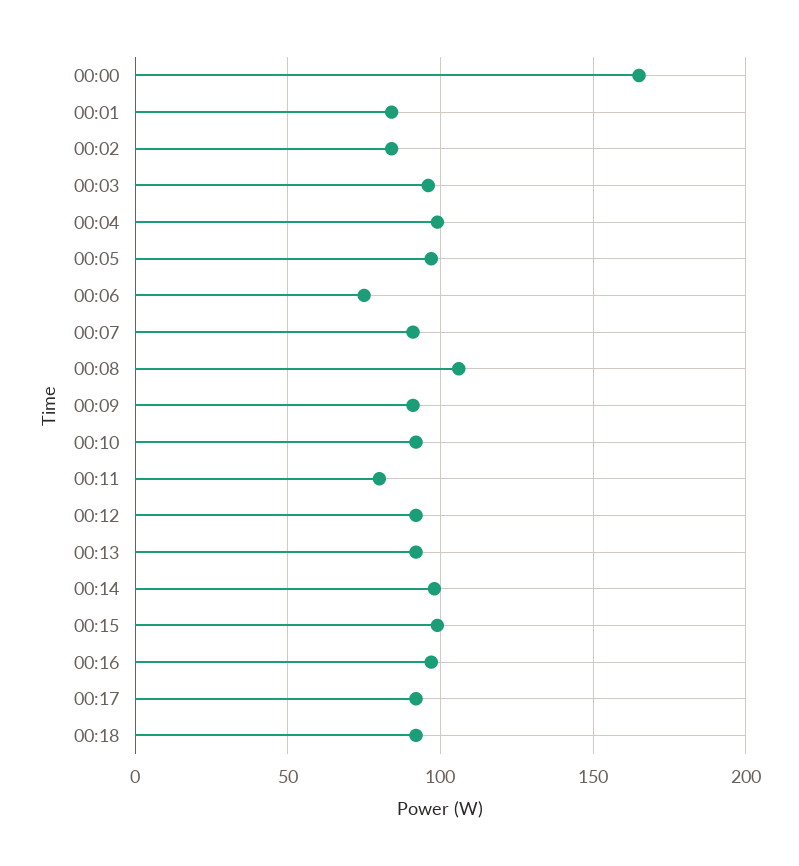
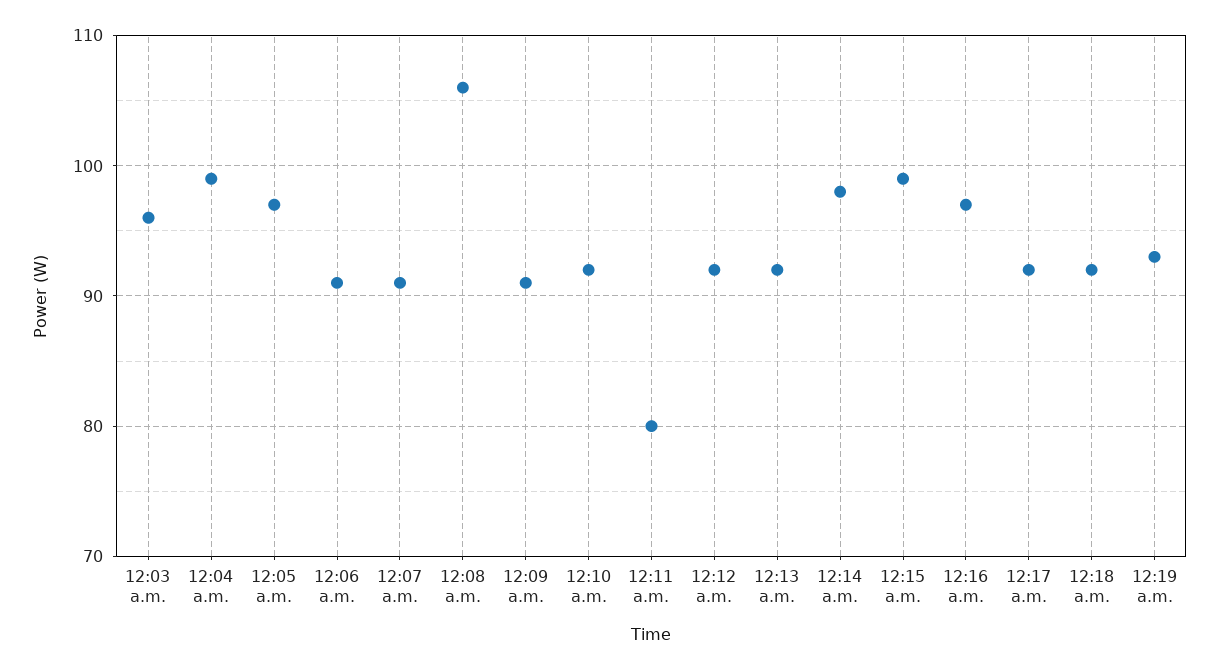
00:00: 165 -> none
00:01: 85 -> none
00:02: 85 -> none
00:06: 75 -> 91
12:19 a.m.: none -> 93

